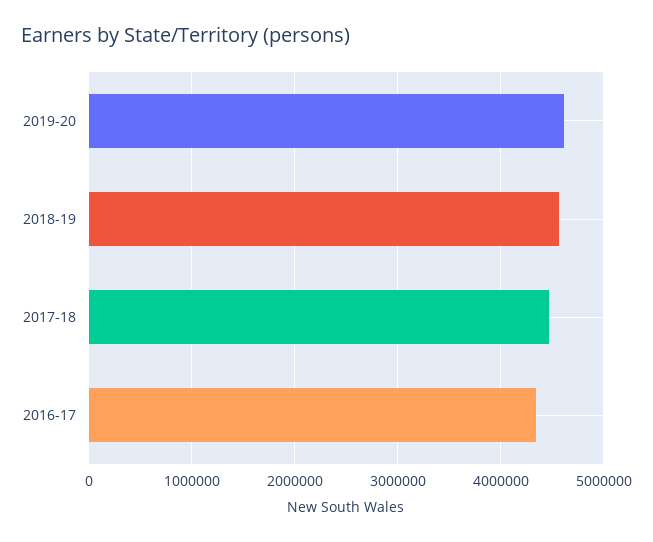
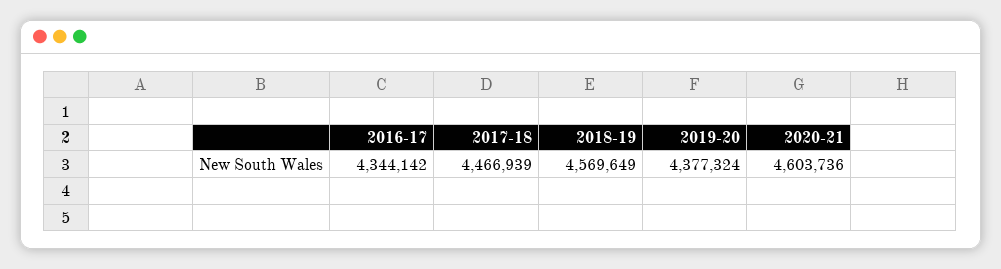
2019-20: 4600000 -> 4377324
2020-21: none -> 4603736

